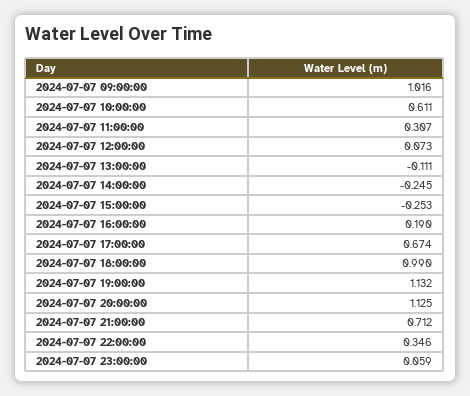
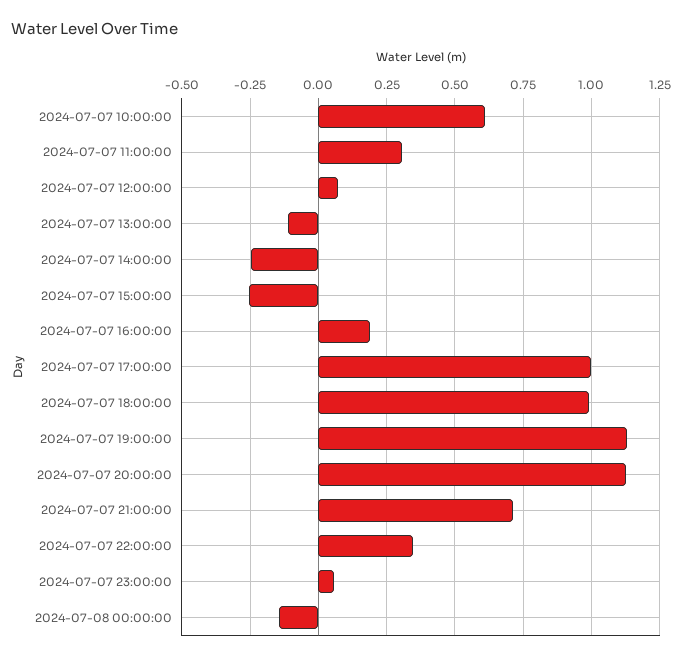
2024-07-07 09:00:00: 1.016 -> none
2024-07-07 17:00:00: 0.674 -> 1
2024-07-08 00:00:00: none -> -0.15

